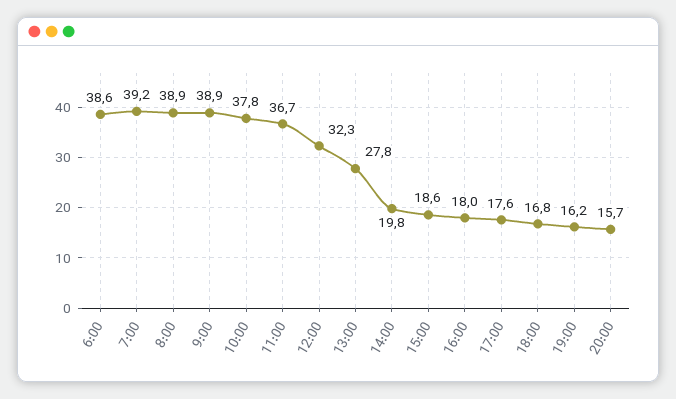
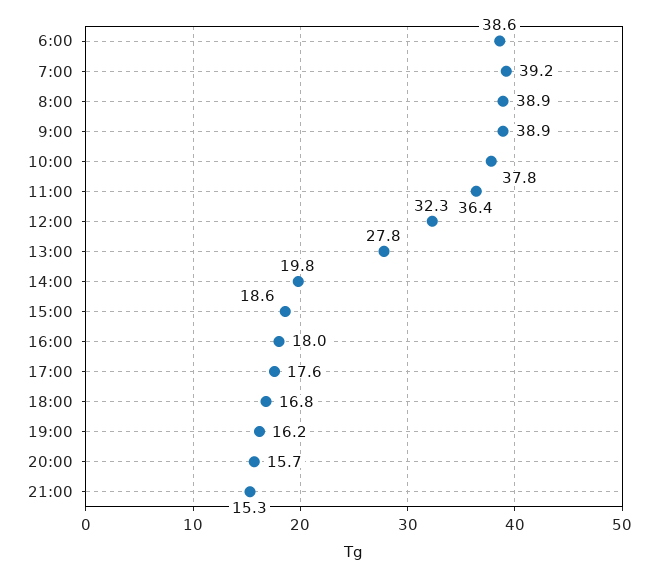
11:00: 36.7 -> 36.4
21:00: none -> 15.3

